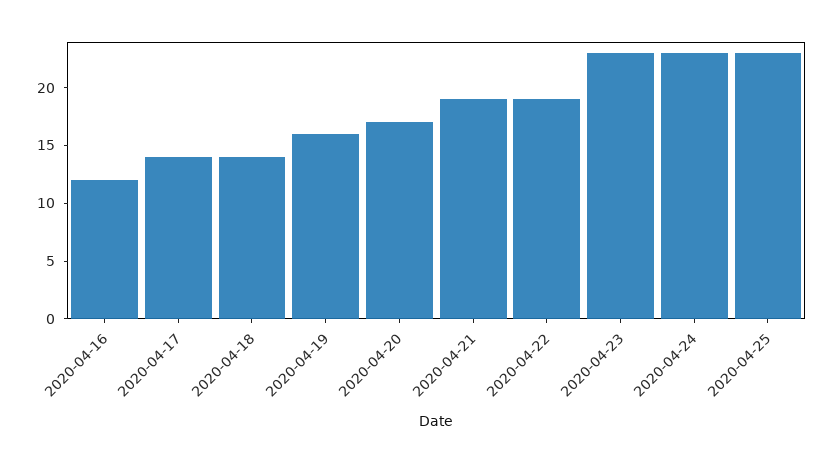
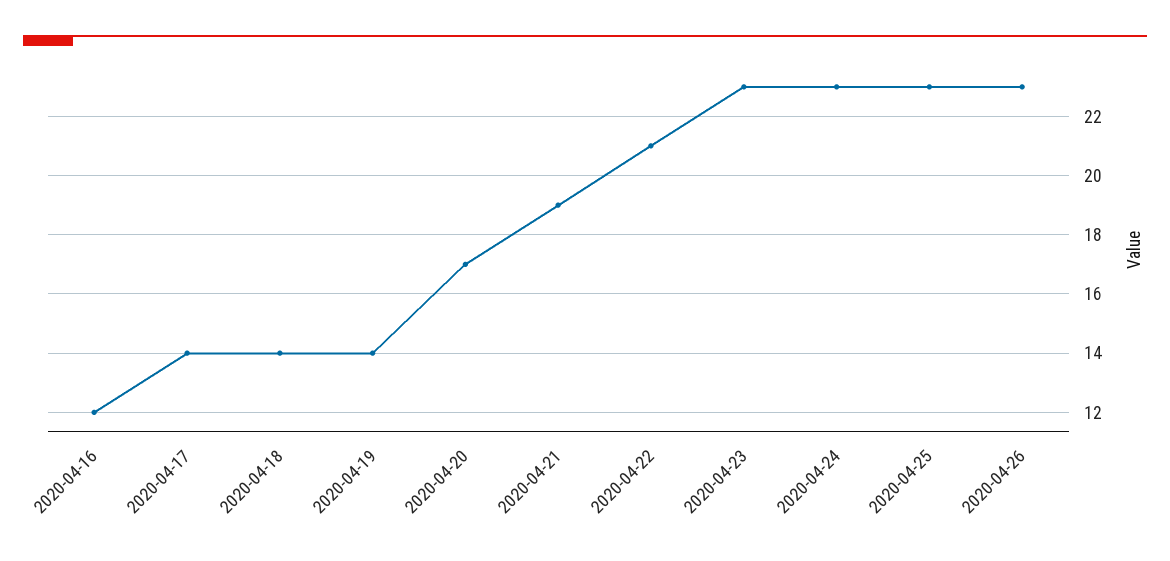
2020-04-19: 16 -> 14
2020-04-22: 19 -> 21
2020-04-26: none -> 23

